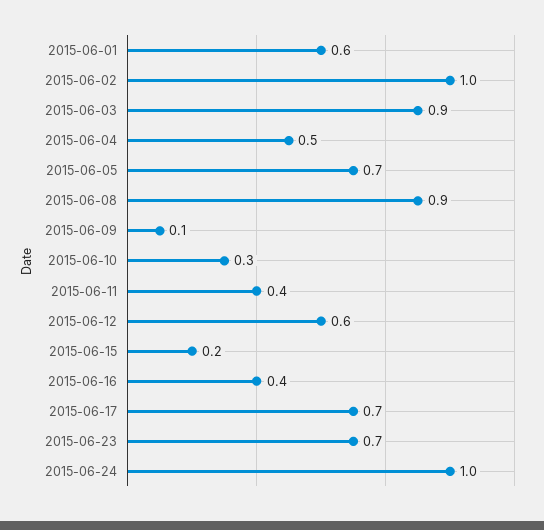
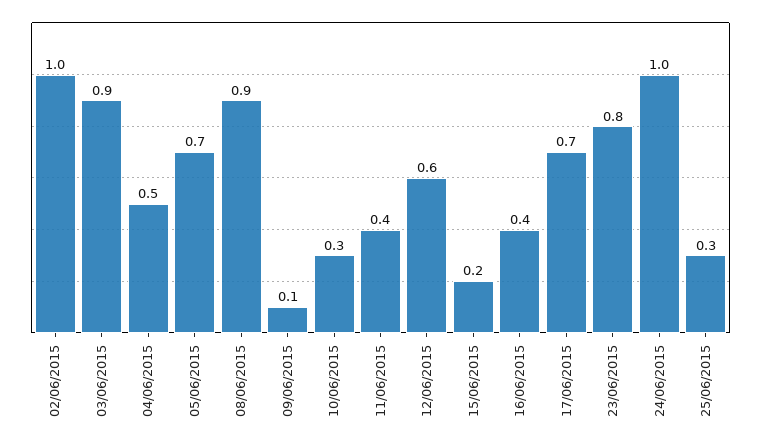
2015-06-01: 0.6 -> none
2015-06-23: 0.7 -> 0.8
25/06/2015: none -> 0.3

